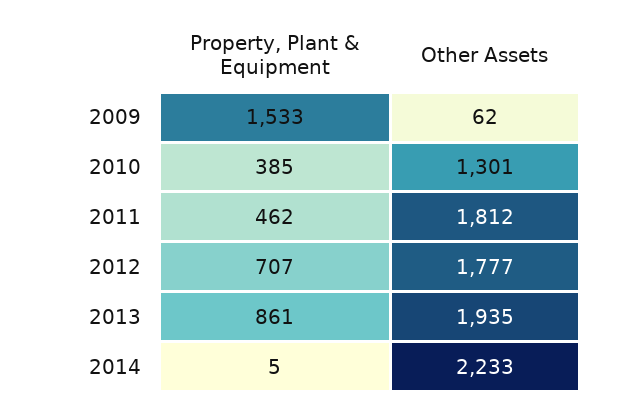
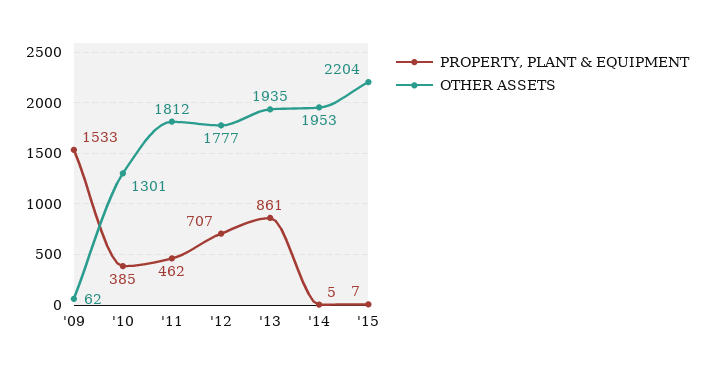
Other Assets, 2014: 2233 -> 1953
Property, Plant & Equipment, '15: none -> 7
Other Assets, '15: none -> 2204

